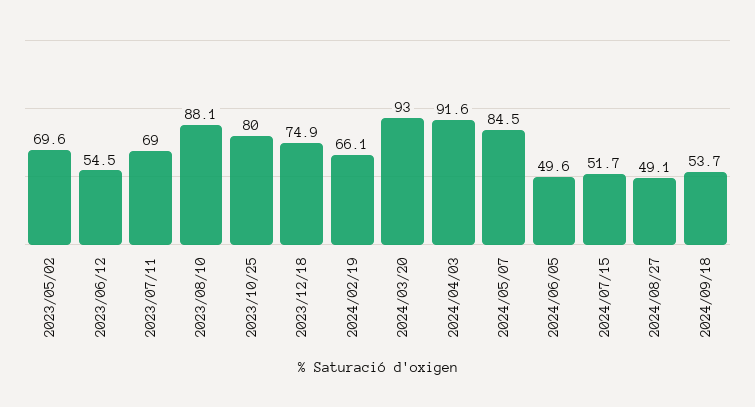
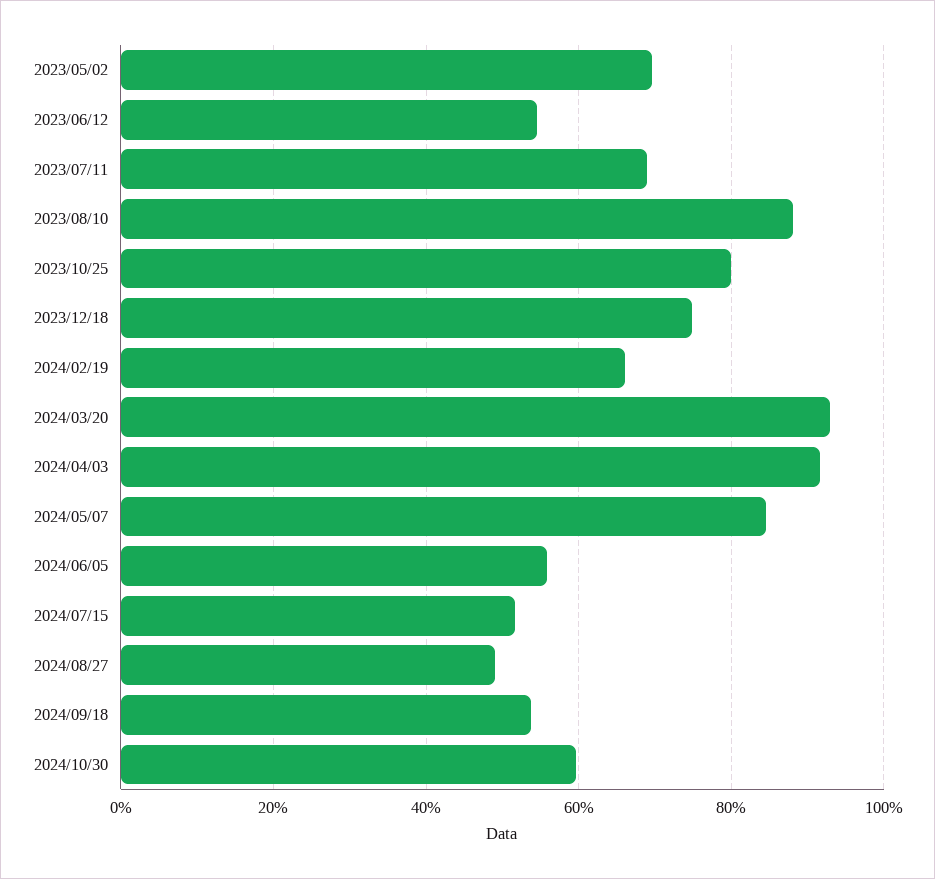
2024/06/05: 49.6 -> 56
2024/10/30: none -> 60

